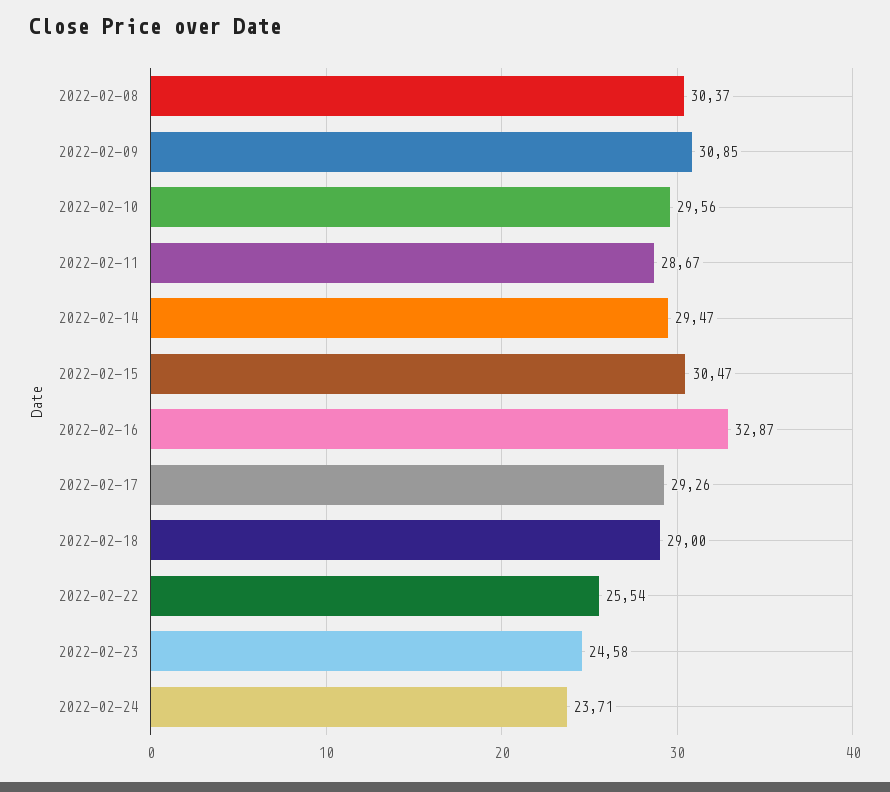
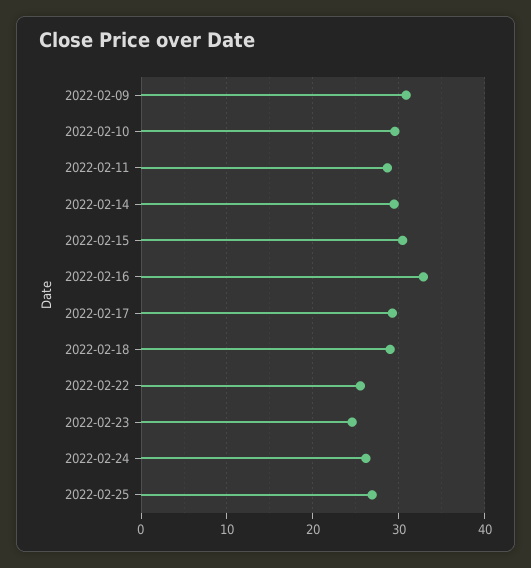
2022-02-08: 30.37 -> none
2022-02-24: 23.71 -> 26
2022-02-25: none -> 27

